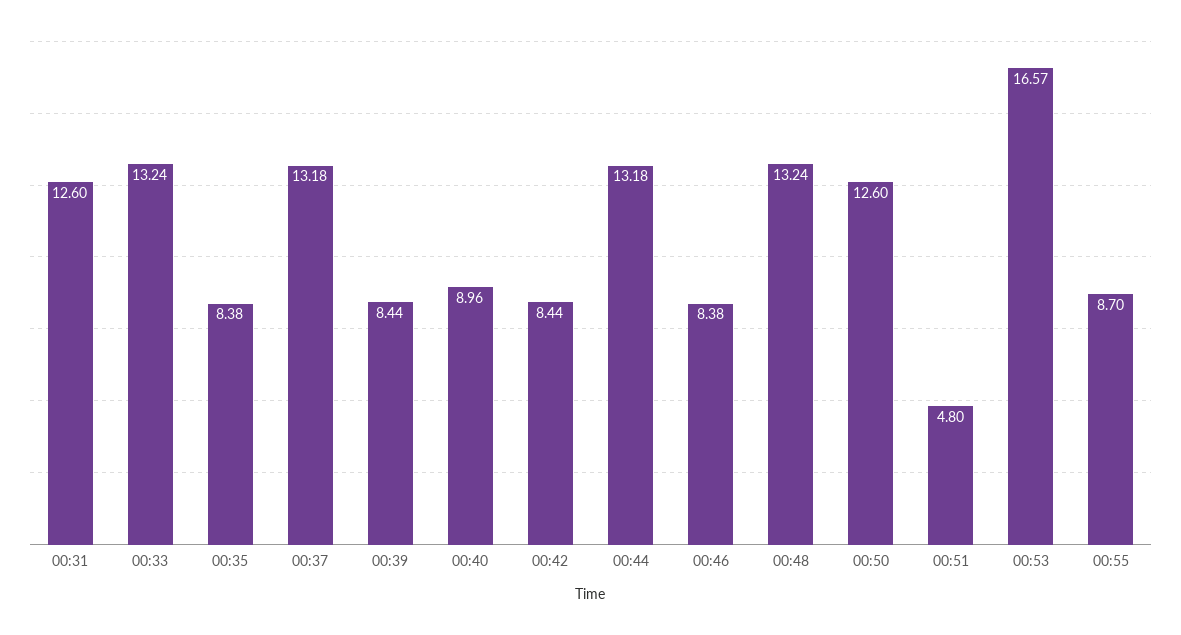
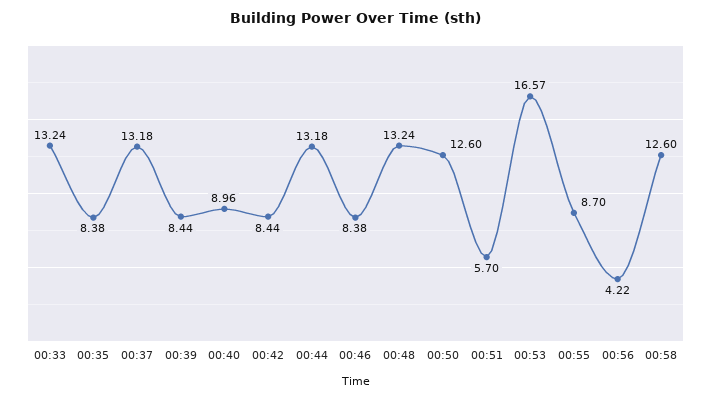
00:31: 12.6 -> none
00:51: 4.8 -> 5.7
00:56: none -> 4.22
00:58: none -> 12.6

